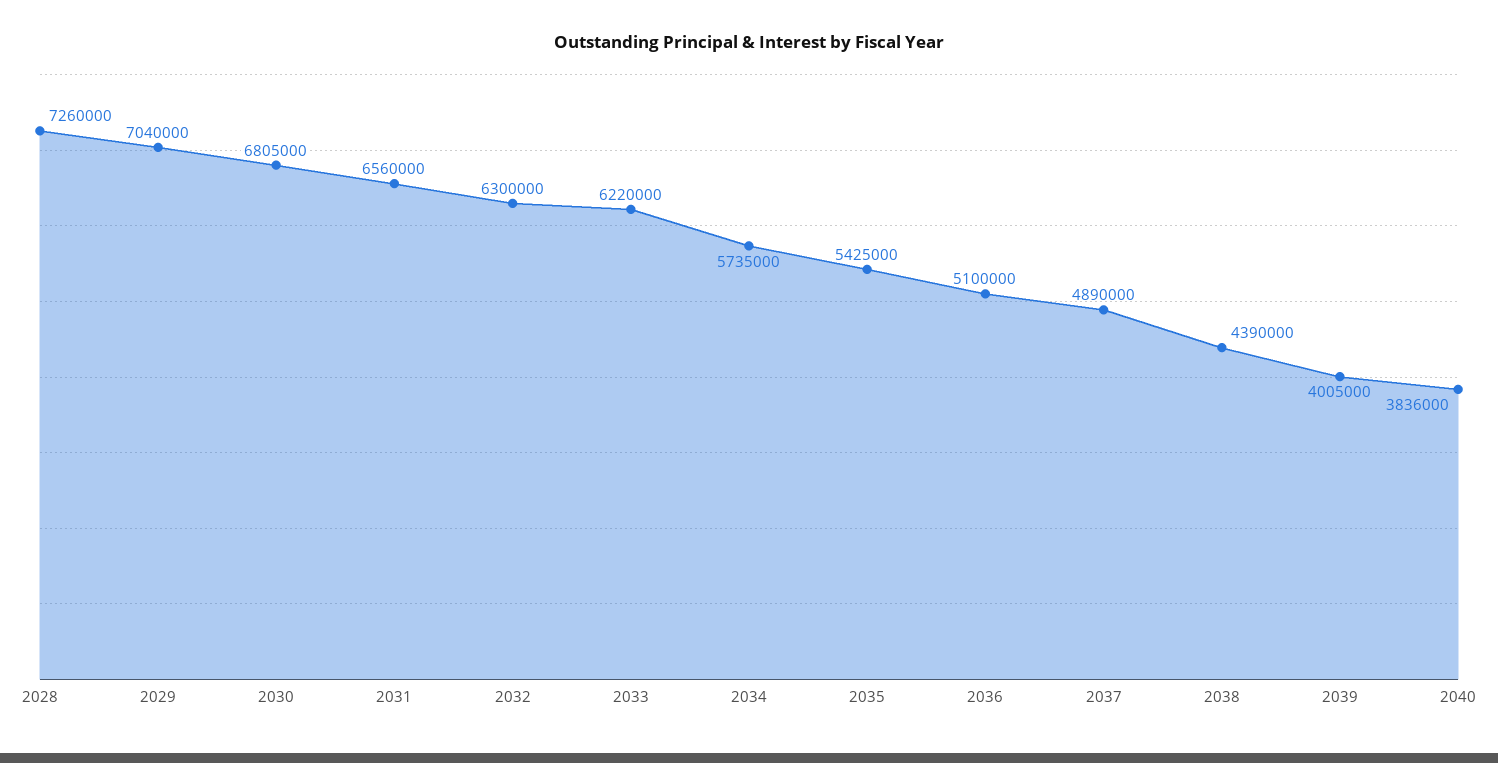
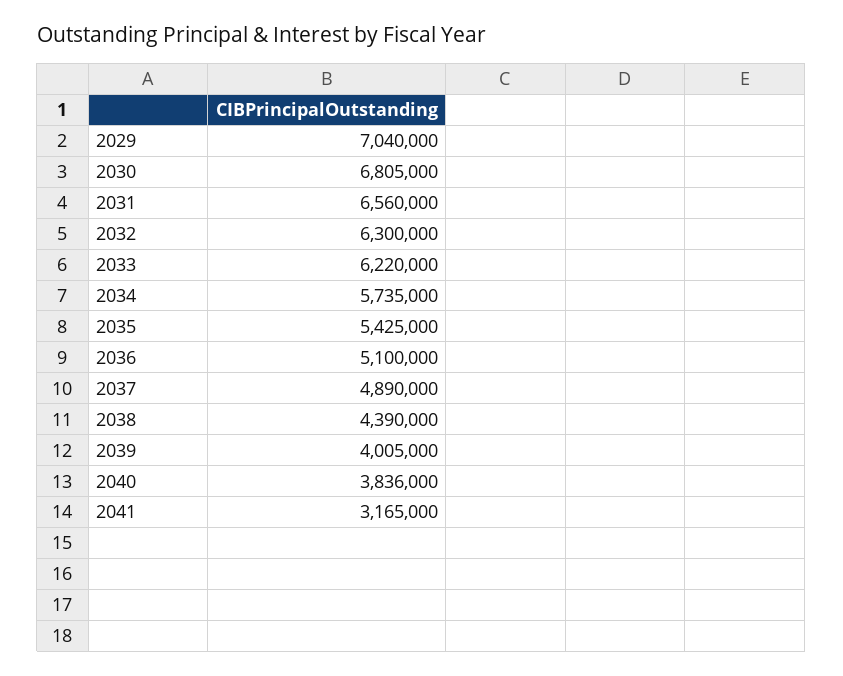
2028: 7260000 -> none
2041: none -> 3165000

